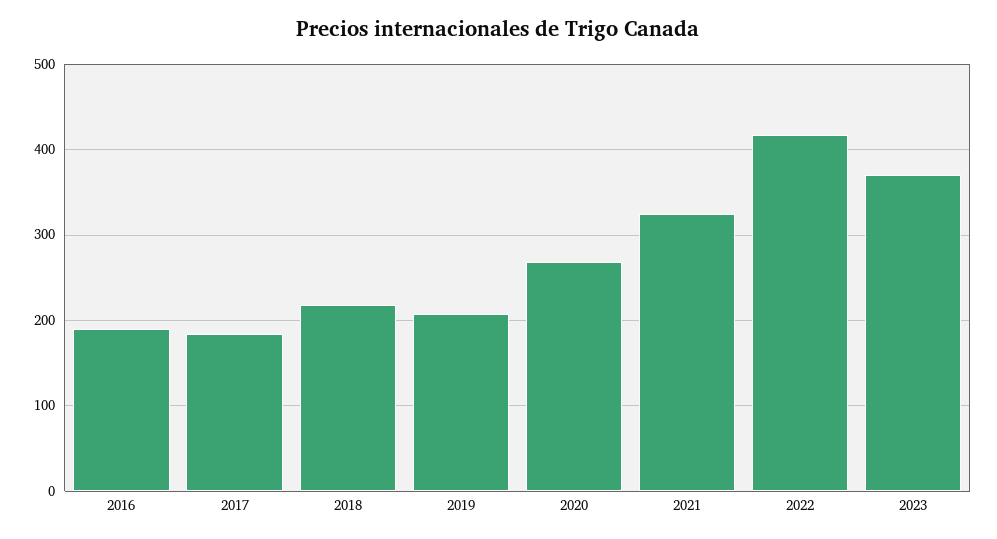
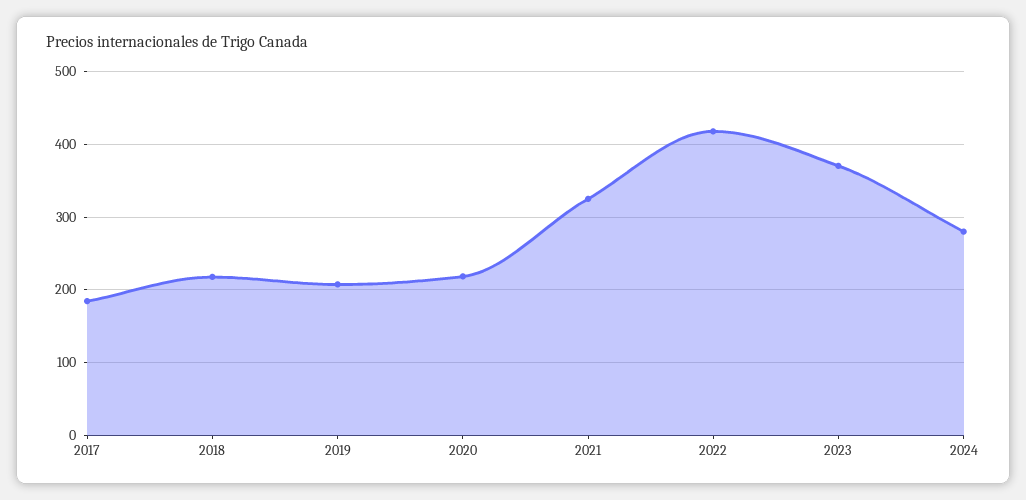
2016: 190 -> none
2020: 270 -> 220
2024: none -> 280

